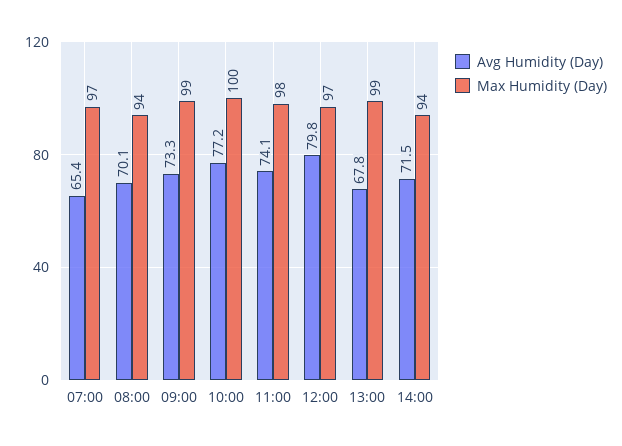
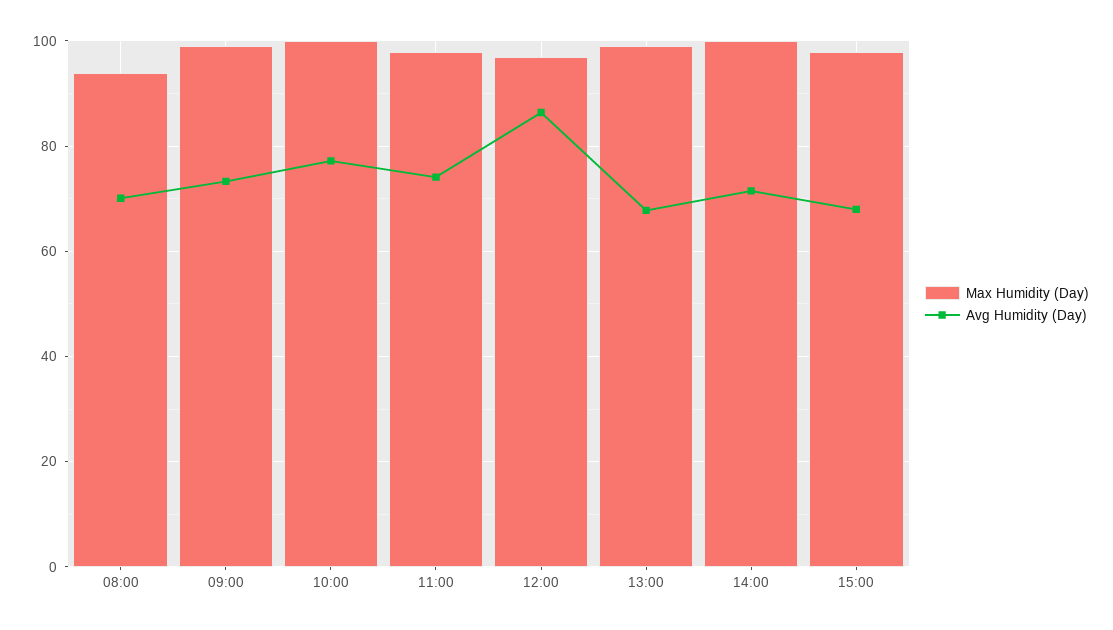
Avg Humidity (Day), 07:00: 65.4 -> none
Max Humidity (Day), 07:00: 97 -> none
Avg Humidity (Day), 12:00: 79.8 -> 86
Max Humidity (Day), 14:00: 94 -> 100
Max Humidity (Day), 15:00: none -> 98
Avg Humidity (Day), 15:00: none -> 68

